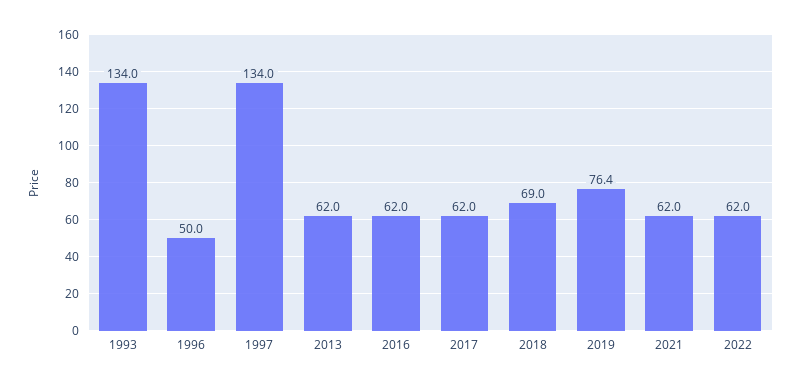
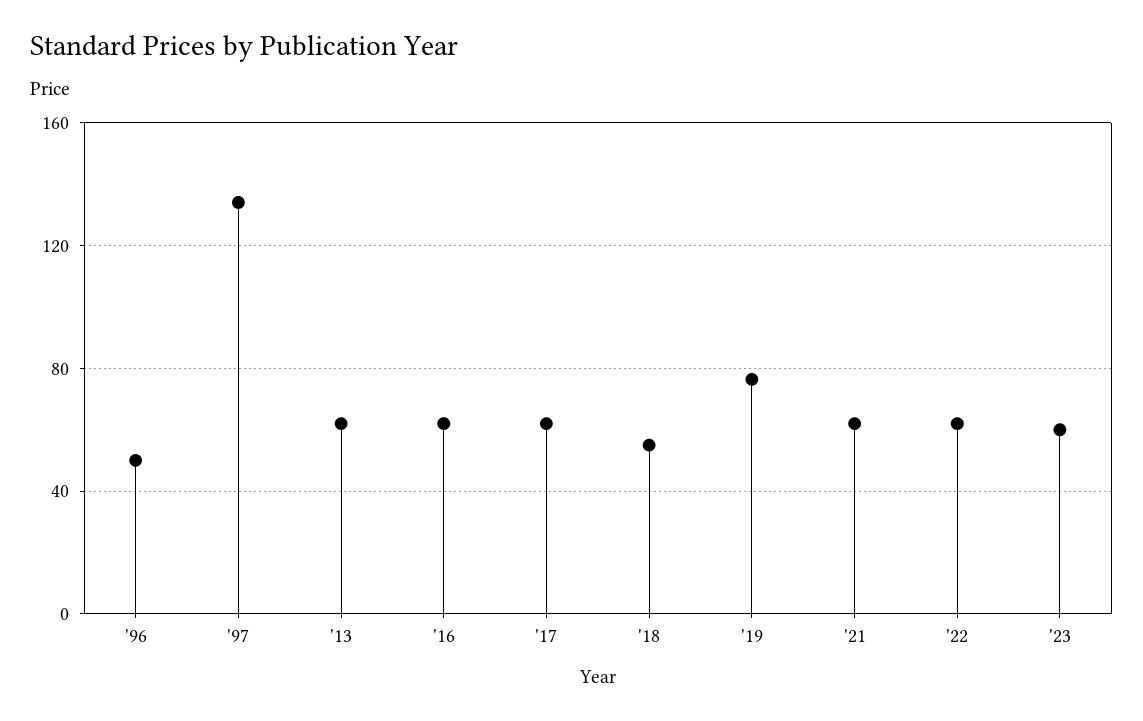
1993: 134 -> none
2018: 69 -> 55
'23: none -> 60

